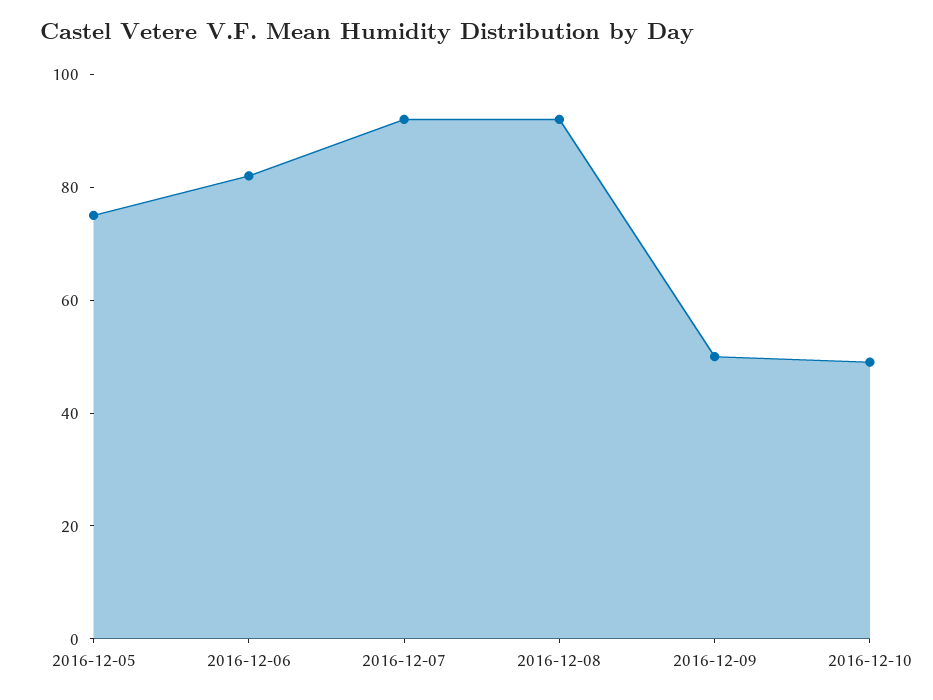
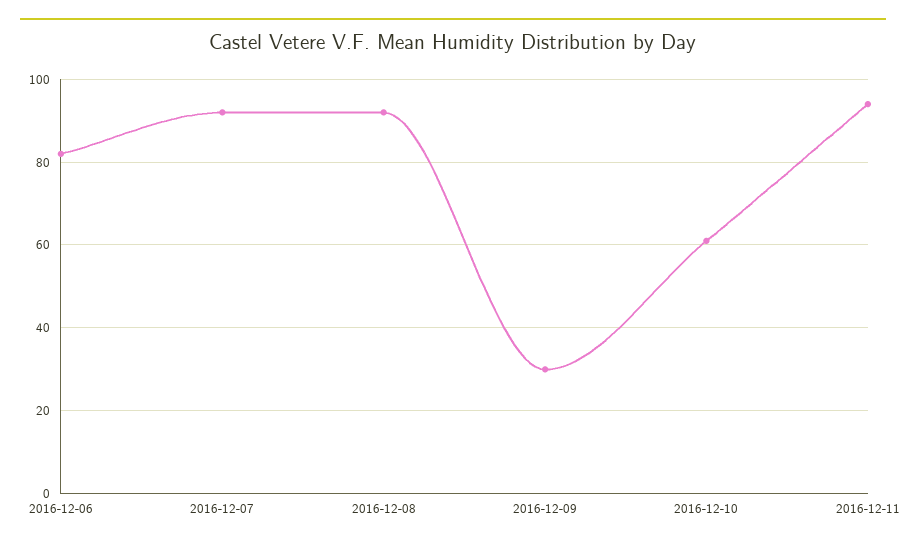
2016-12-05: 75 -> none
2016-12-09: 50 -> 30
2016-12-10: 50 -> 60
2016-12-11: none -> 95

